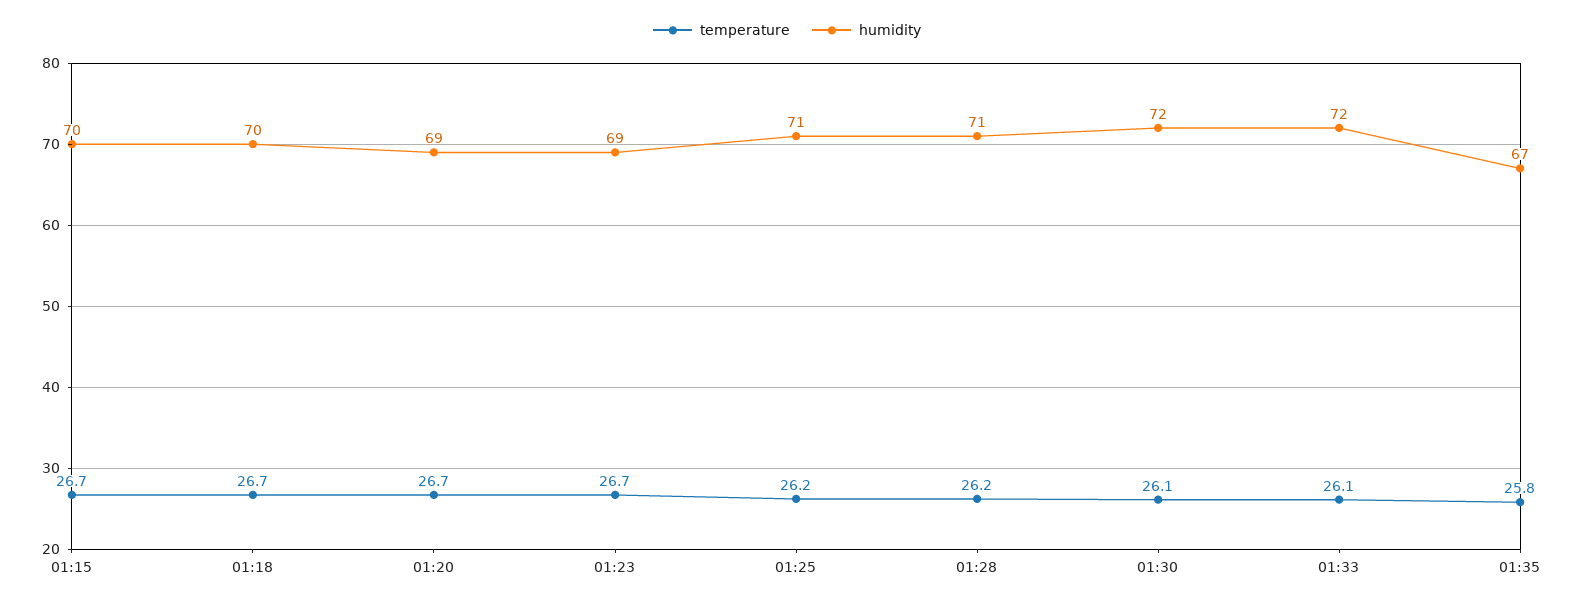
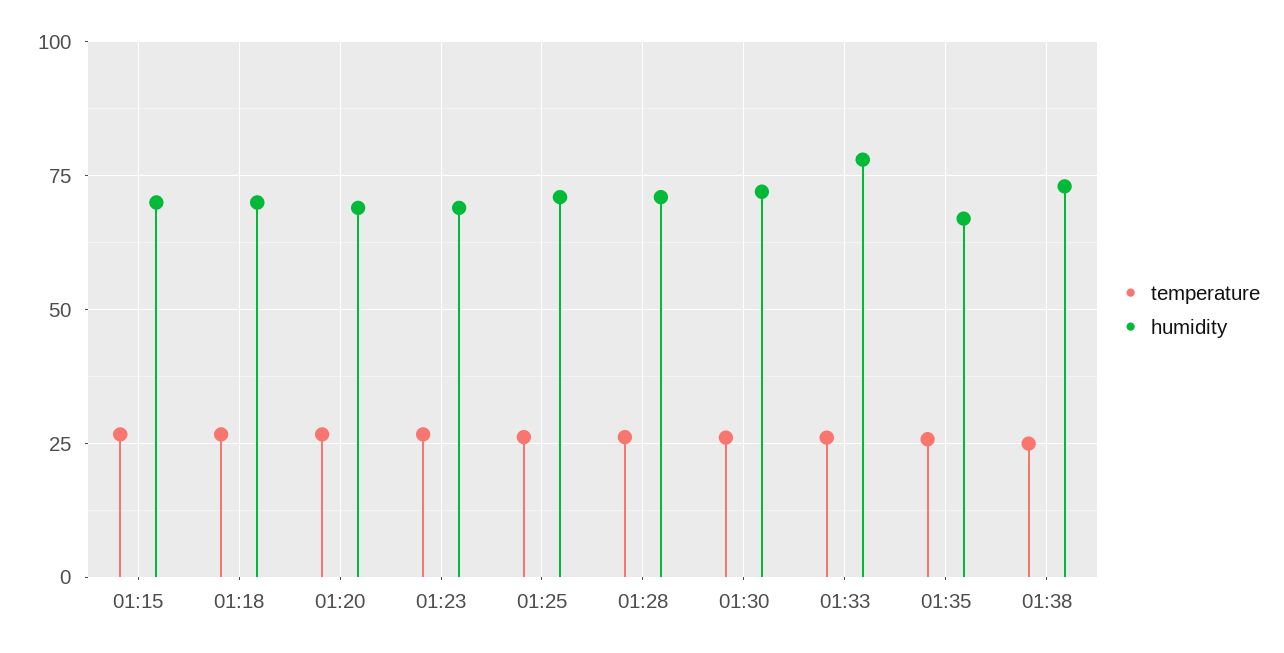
humidity, 01:33: 72 -> 77.5
temperature, 01:38: none -> 25
humidity, 01:38: none -> 72.5

